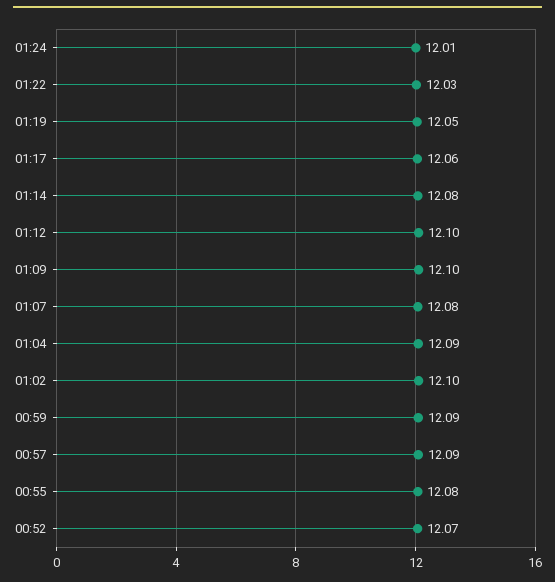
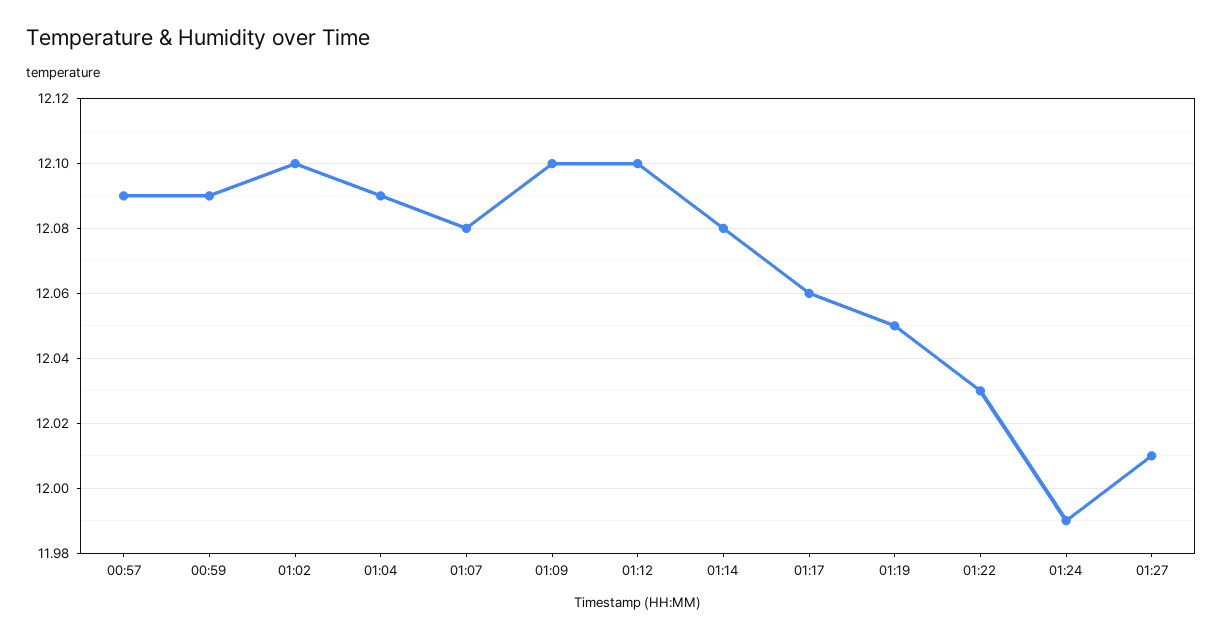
01:24: 12.01 -> 11.99
00:55: 12.08 -> none
00:52: 12.07 -> none
01:27: none -> 12.01

